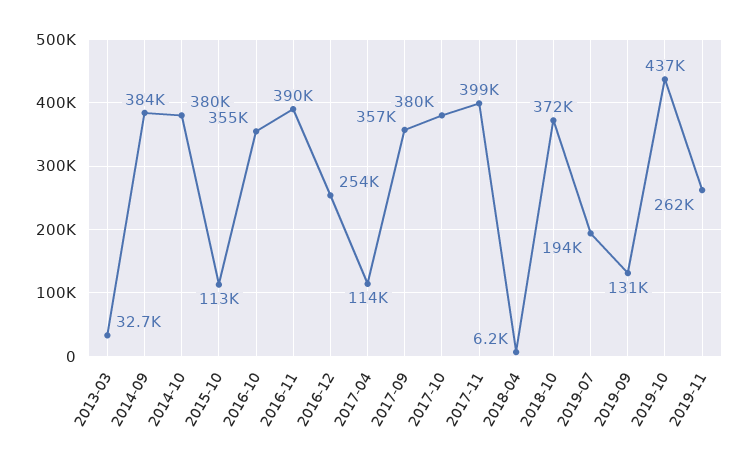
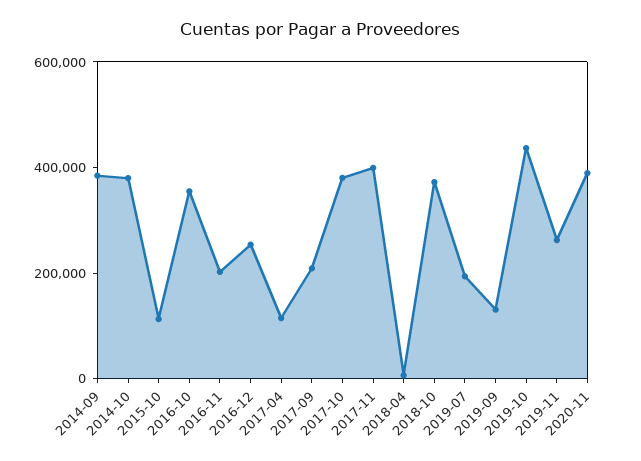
2013-03: 32700 -> none
2016-11: 390000 -> 200000
2017-09: 357000 -> 200000
2020-11: none -> 400000

